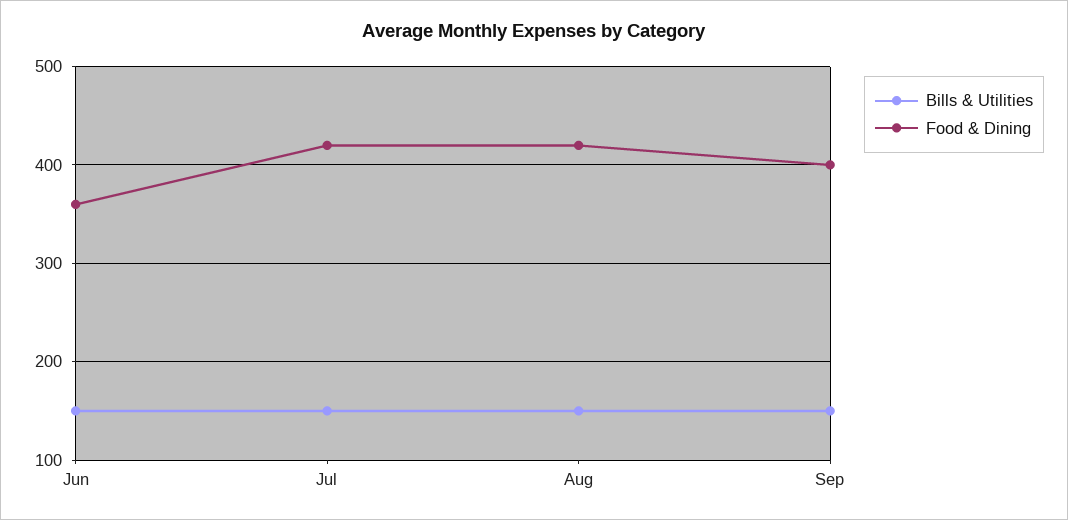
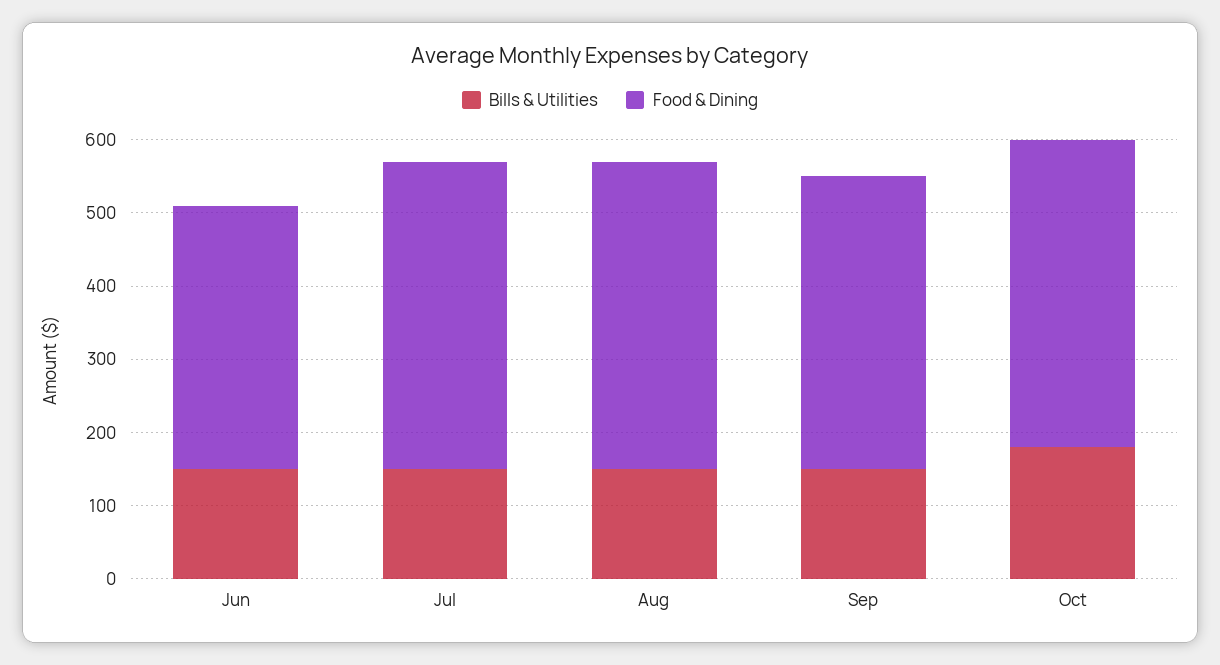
Bills & Utilities, Oct: none -> 180
Food & Dining, Oct: none -> 420

